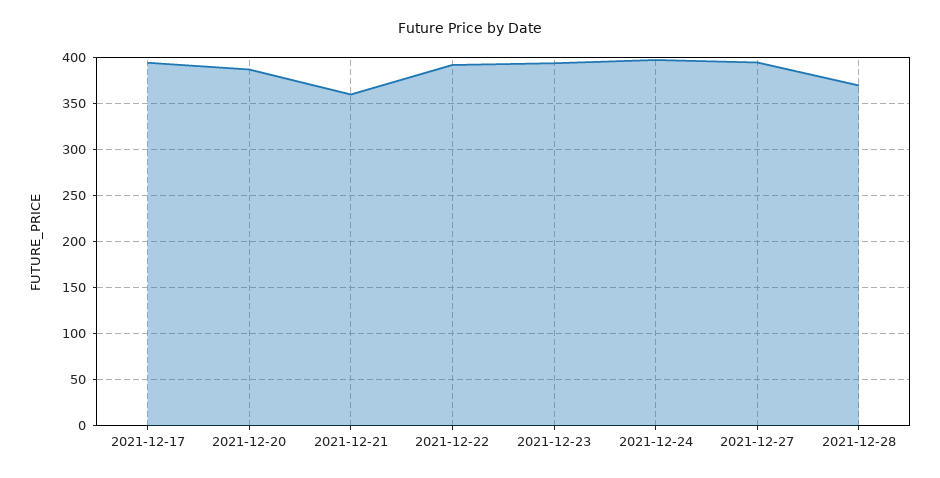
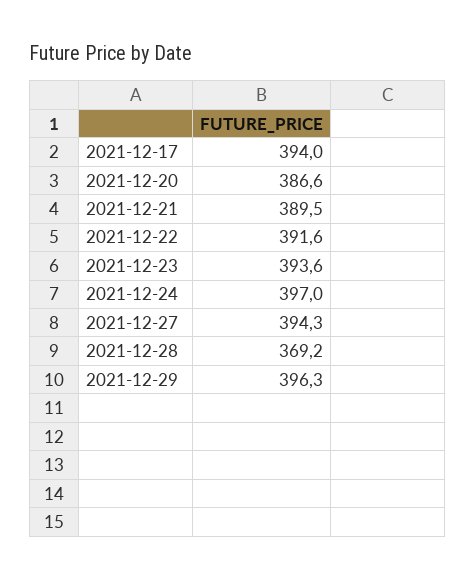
2021-12-21: 360 -> 389.5
2021-12-29: none -> 396.3

